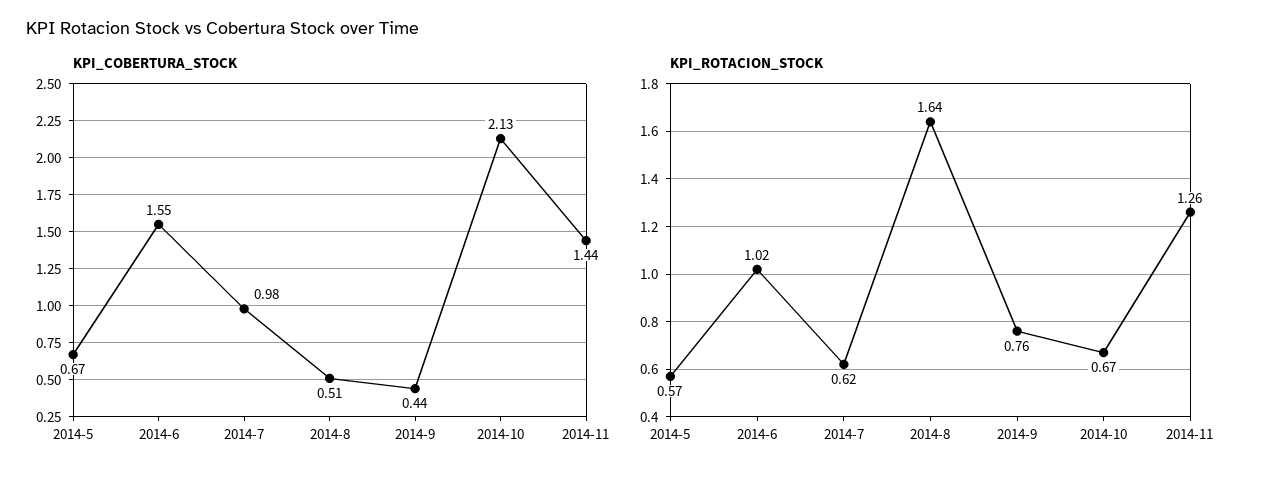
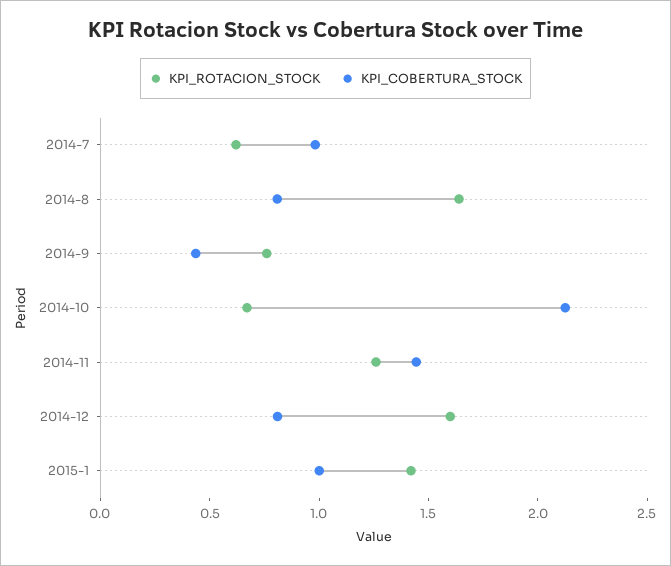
KPI_COBERTURA_STOCK, 2014-5: 0.67 -> none
KPI_COBERTURA_STOCK, 2014-6: 1.55 -> none
KPI_COBERTURA_STOCK, 2014-8: 0.51 -> 0.8
KPI_ROTACION_STOCK, 2014-5: 0.57 -> none
KPI_ROTACION_STOCK, 2014-6: 1.02 -> none
KPI_ROTACION_STOCK, 2014-12: none -> 1.6
KPI_COBERTURA_STOCK, 2014-12: none -> 0.8
KPI_ROTACION_STOCK, 2015-1: none -> 1.4
KPI_COBERTURA_STOCK, 2015-1: none -> 1

